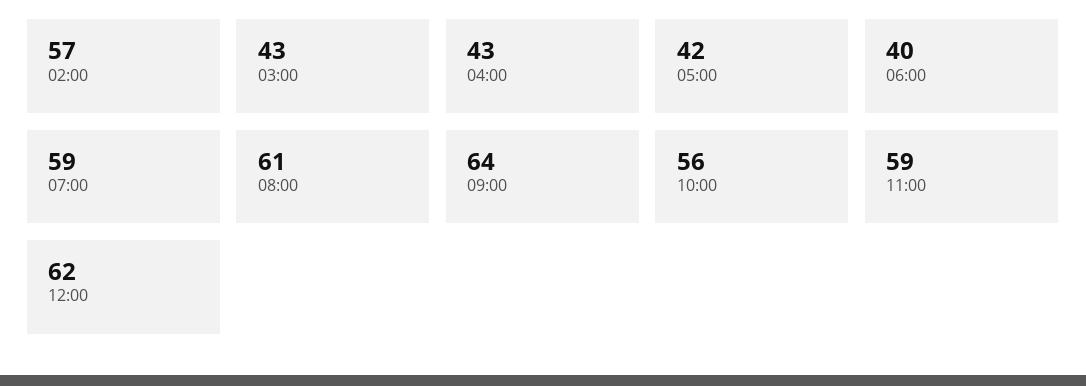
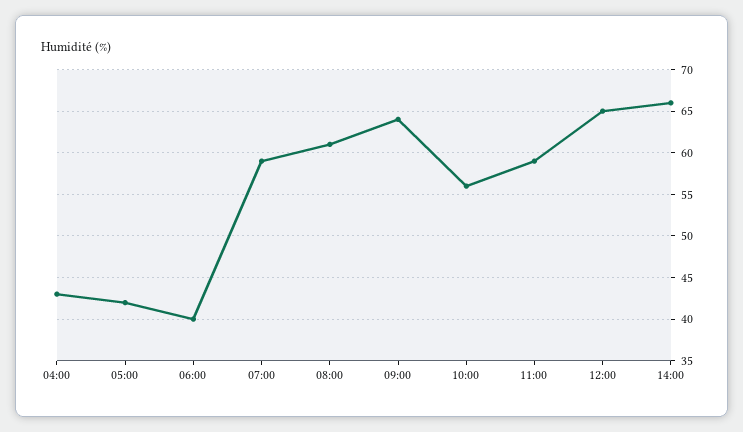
02:00: 57 -> none
03:00: 43 -> none
12:00: 62 -> 65
14:00: none -> 66

